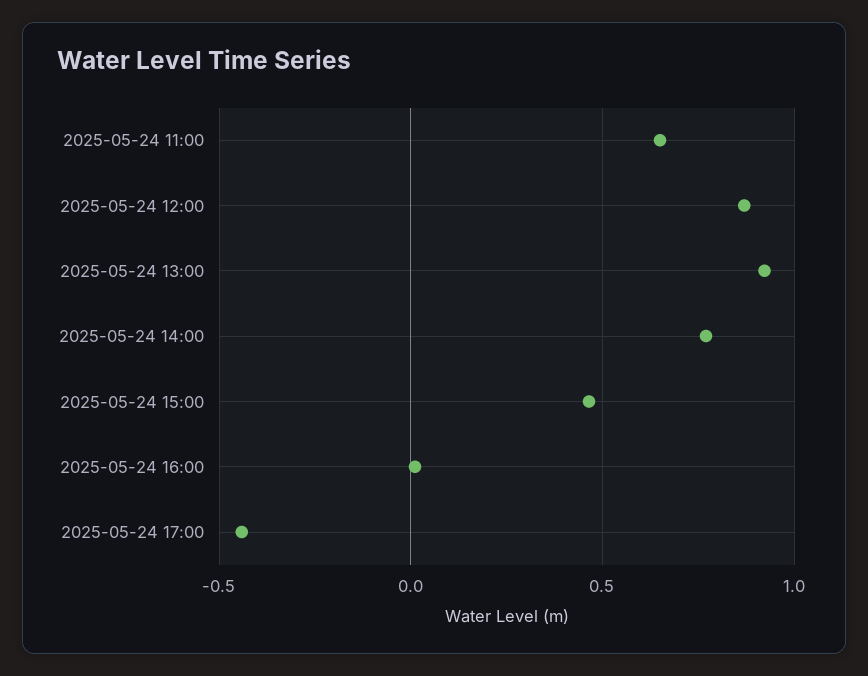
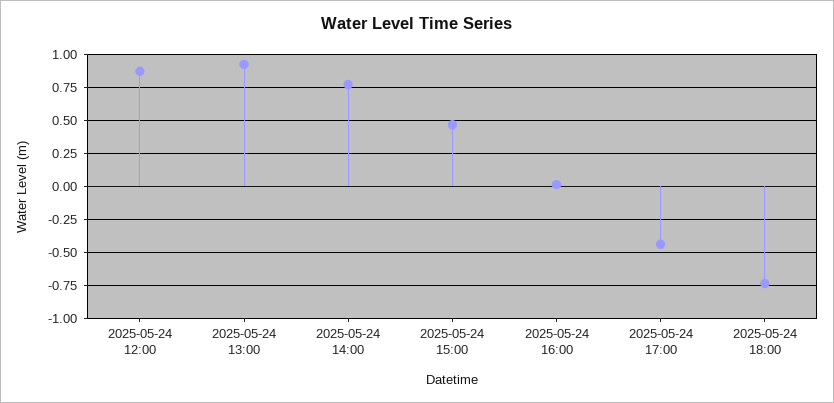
2025-05-24 11:00: 0.65 -> none
2025-05-24 18:00: none -> -0.75

